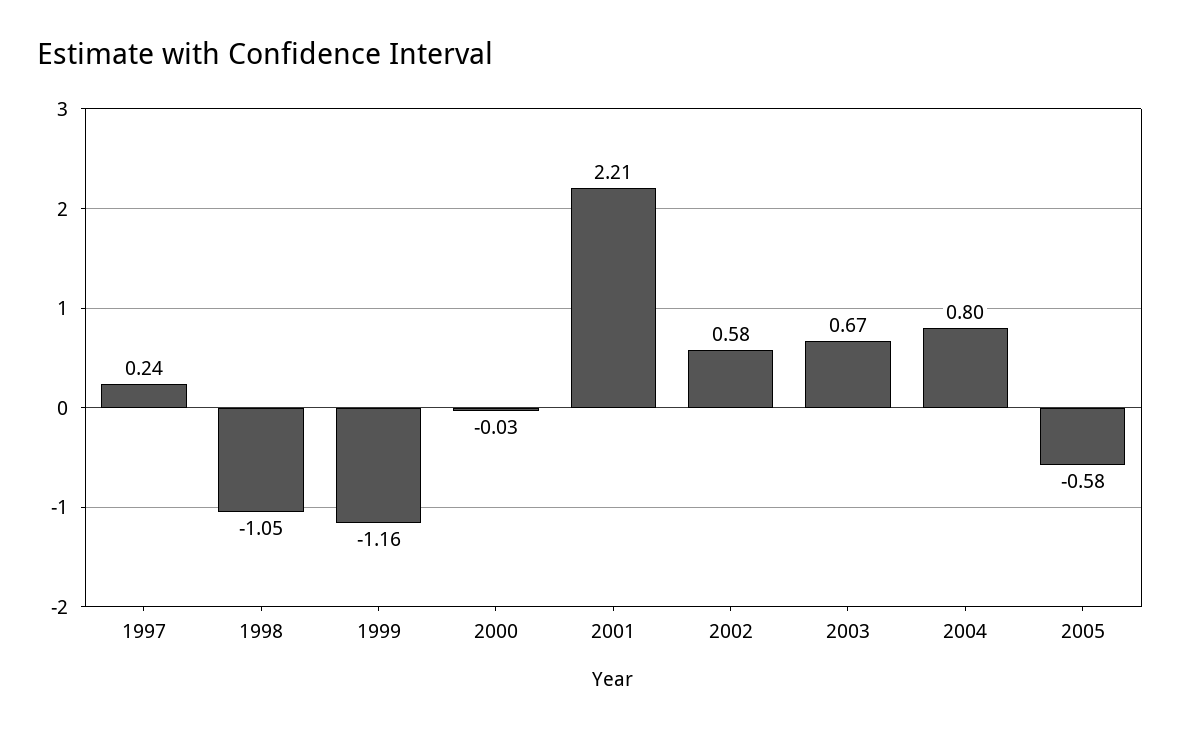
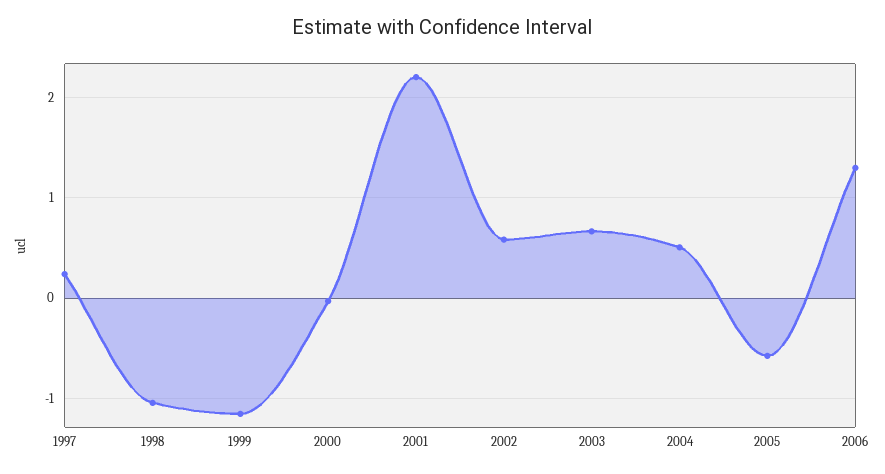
2004: 0.8 -> 0.5
2006: none -> 1.3

